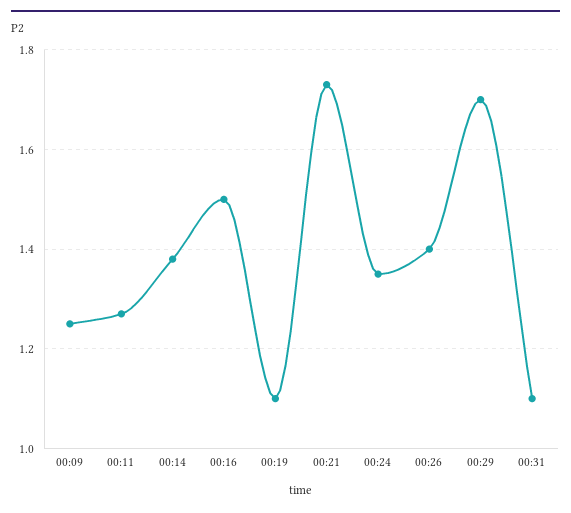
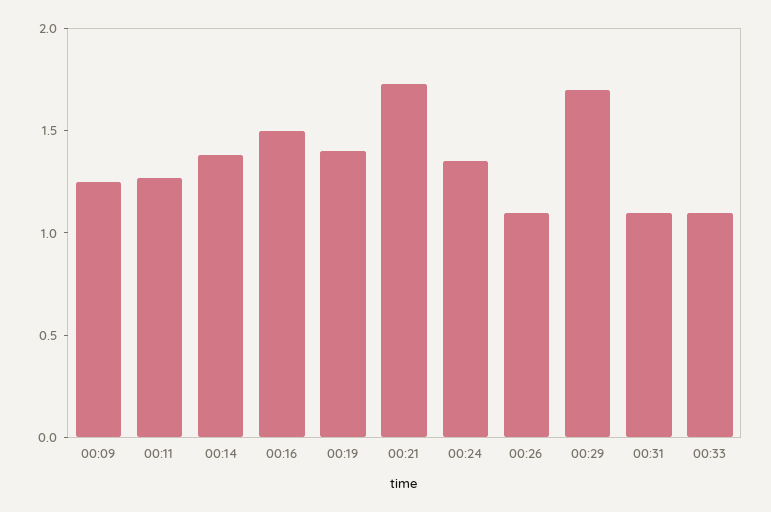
00:19: 1.1 -> 1.4
00:26: 1.4 -> 1.1
00:33: none -> 1.1

